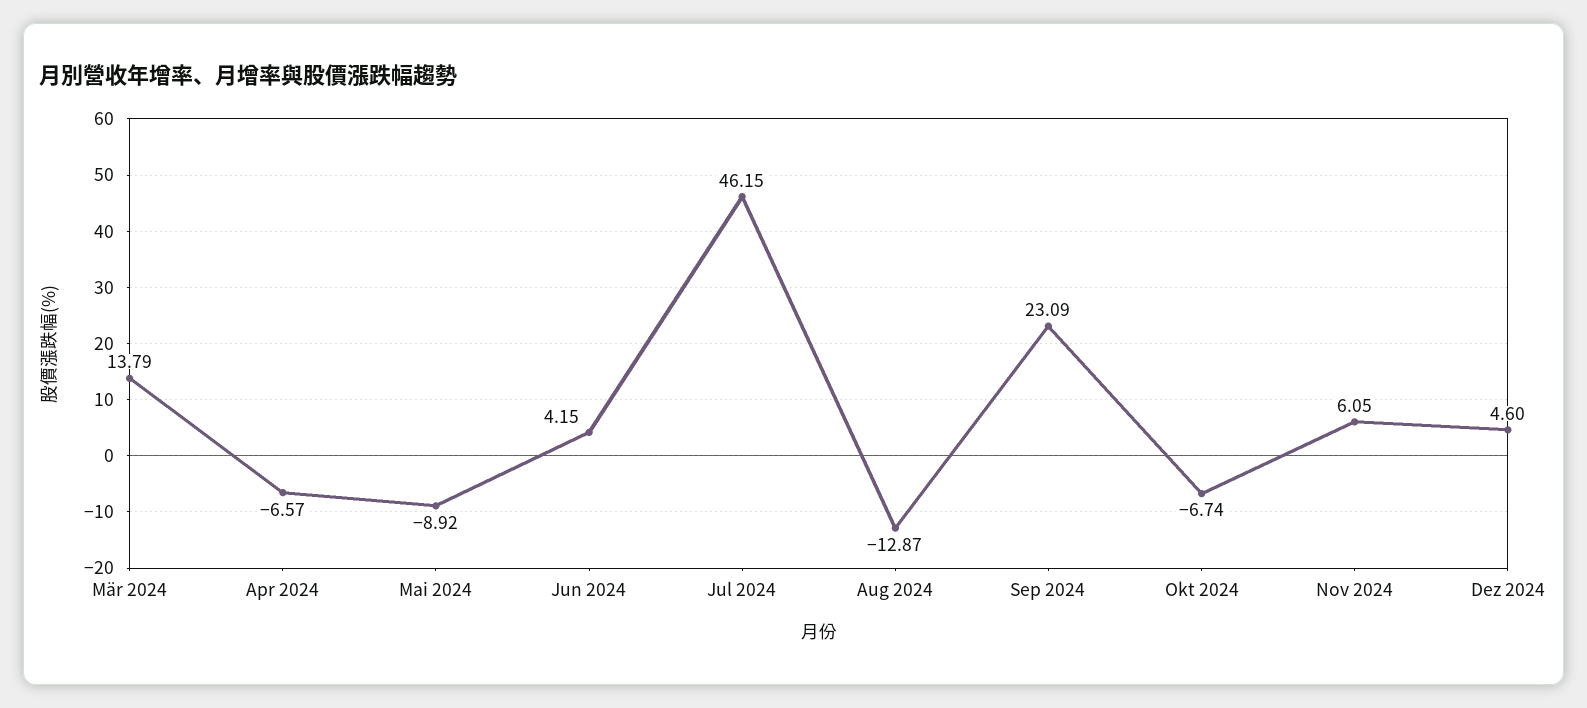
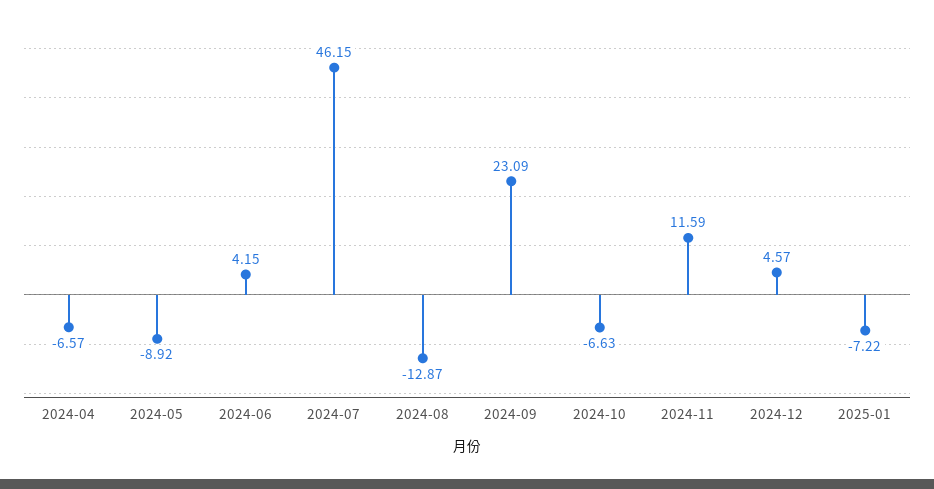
Mär 2024: 13.79 -> none
Okt 2024: -6.74 -> -6.63
Nov 2024: 6.05 -> 11.59
Dez 2024: 4.6 -> 4.57
2025-01: none -> -7.22

